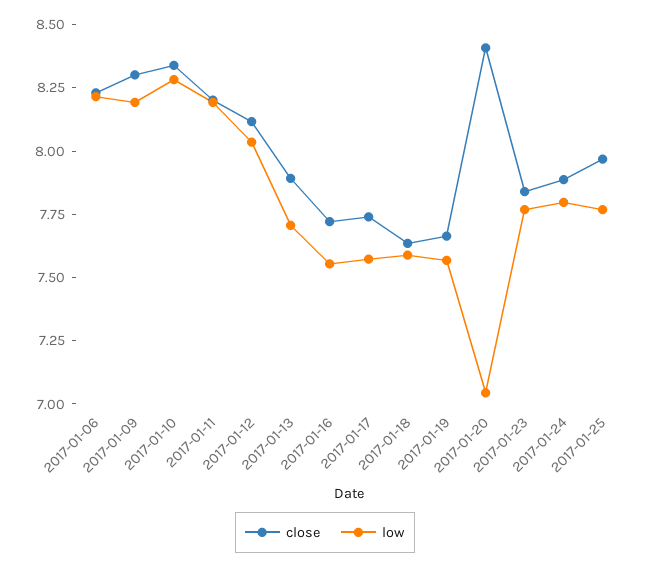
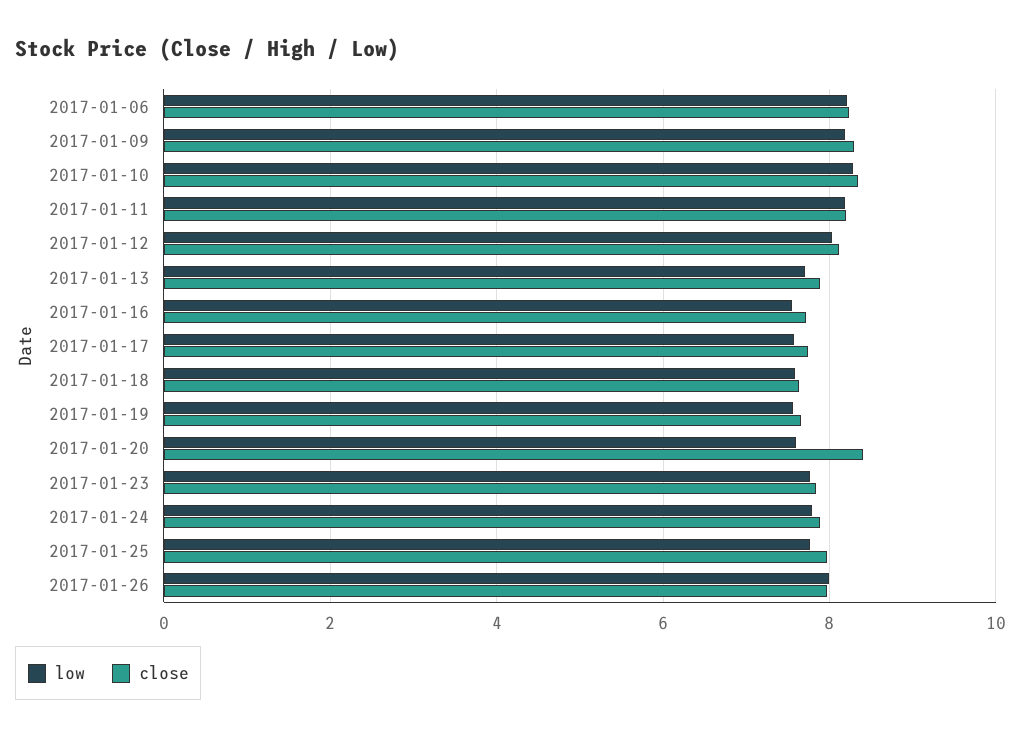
low, 2017-01-20: 7.05 -> 7.6
low, 2017-01-26: none -> 8
close, 2017-01-26: none -> 8

